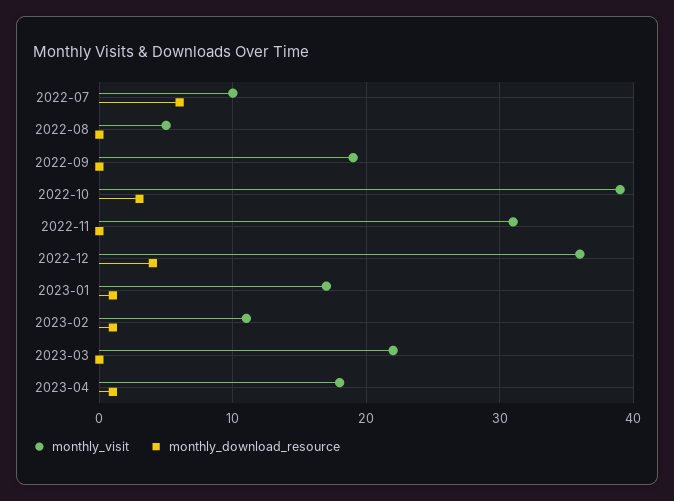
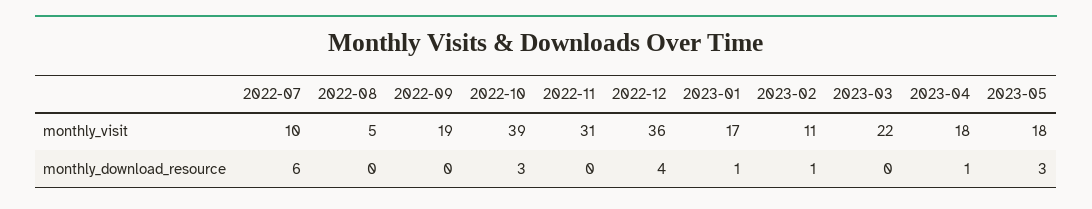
monthly_visit, 2023-05: none -> 18
monthly_download_resource, 2023-05: none -> 3

